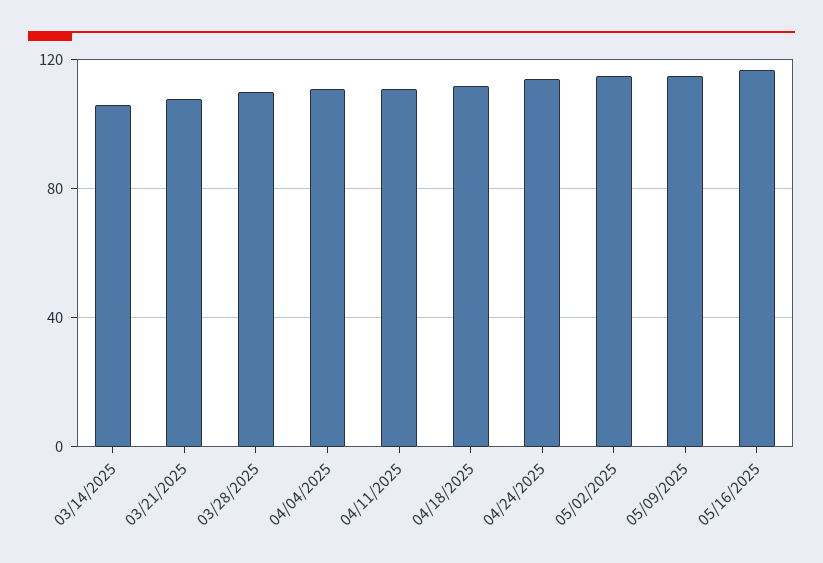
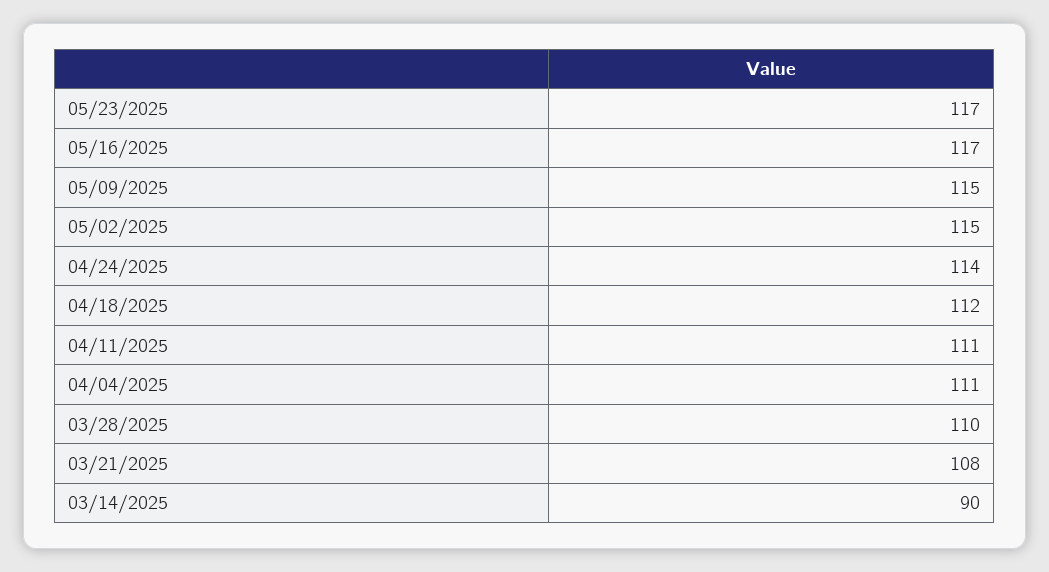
03/14/2025: 105 -> 90
05/23/2025: none -> 117

